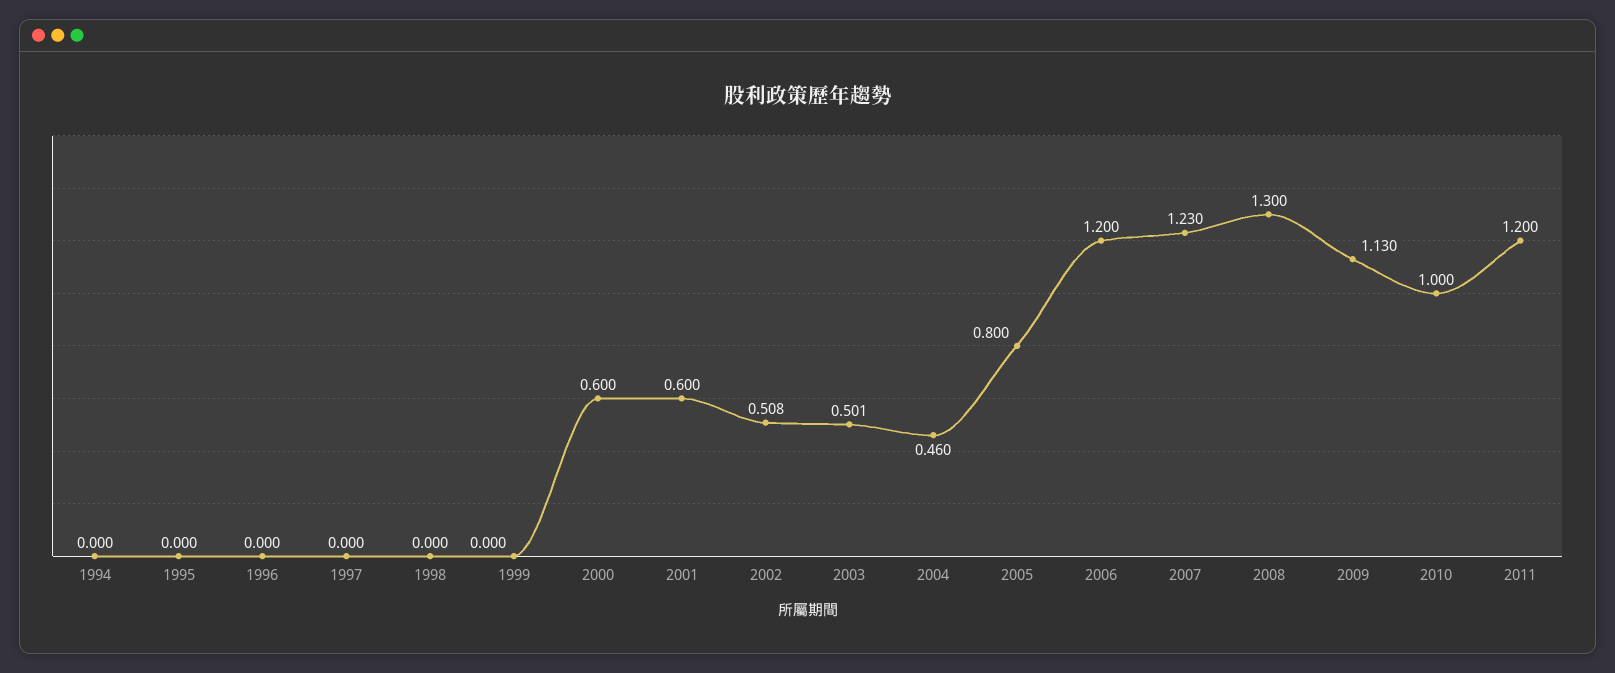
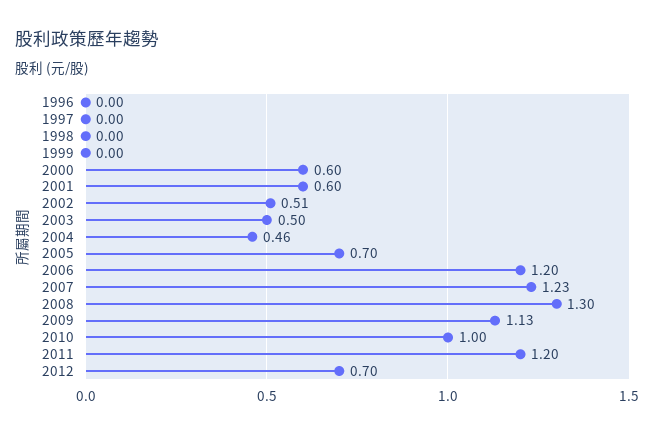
1994: 0 -> none
1995: 0 -> none
2005: 0.8 -> 0.7
2012: none -> 0.7

